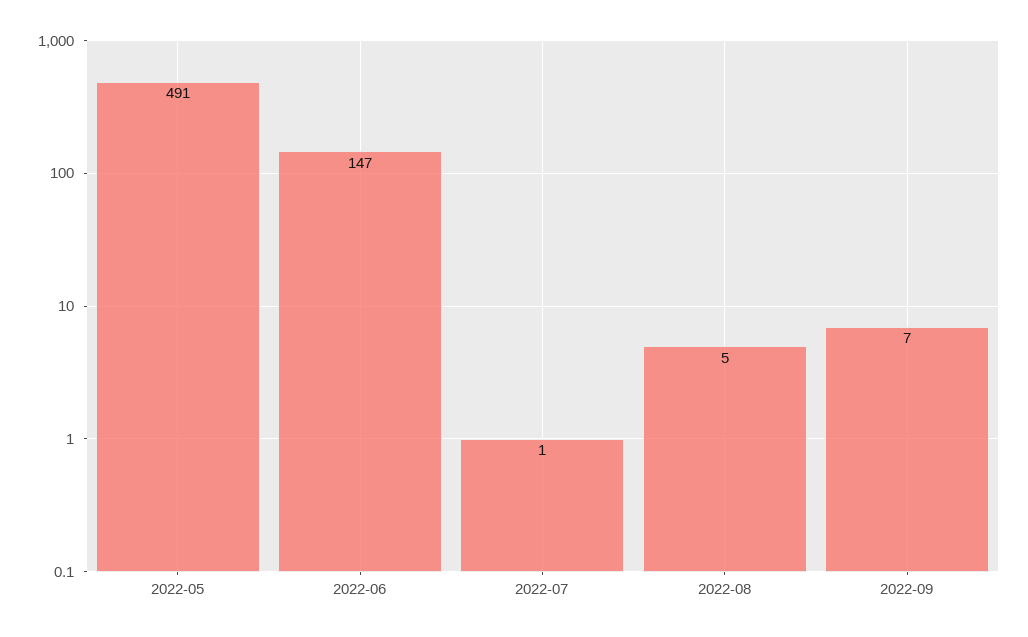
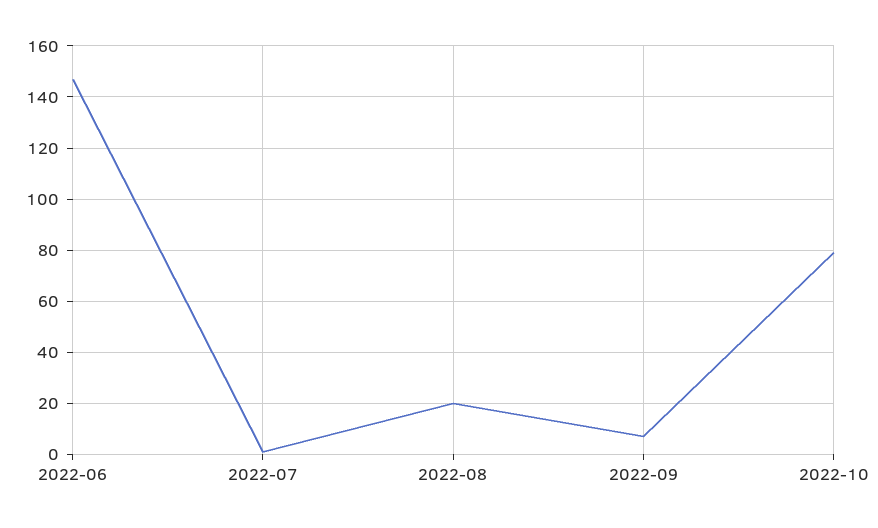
2022-05: 491 -> none
2022-08: 5 -> 20
2022-10: none -> 80

